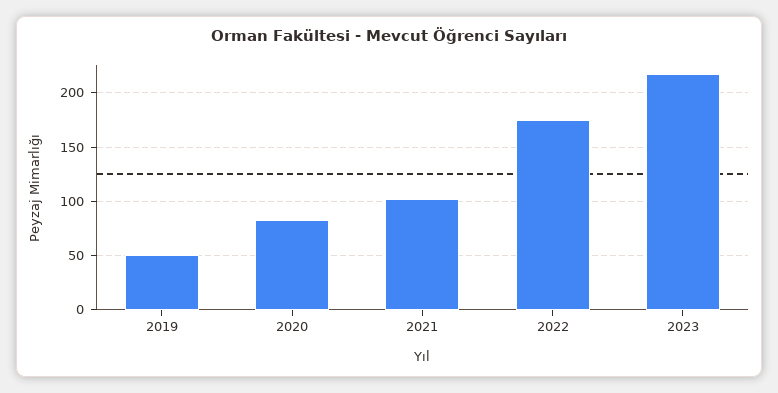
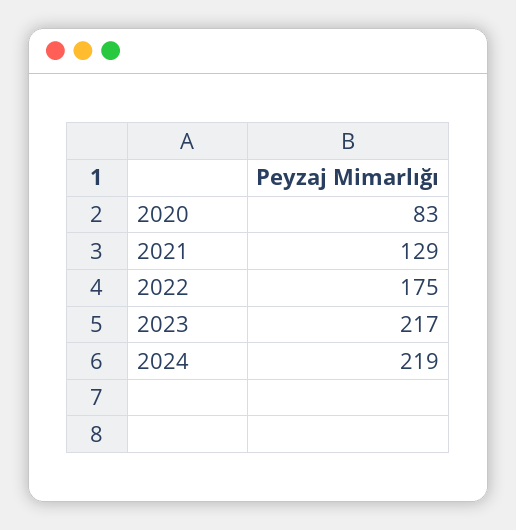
2019: 50 -> none
2021: 100 -> 129
2024: none -> 219

